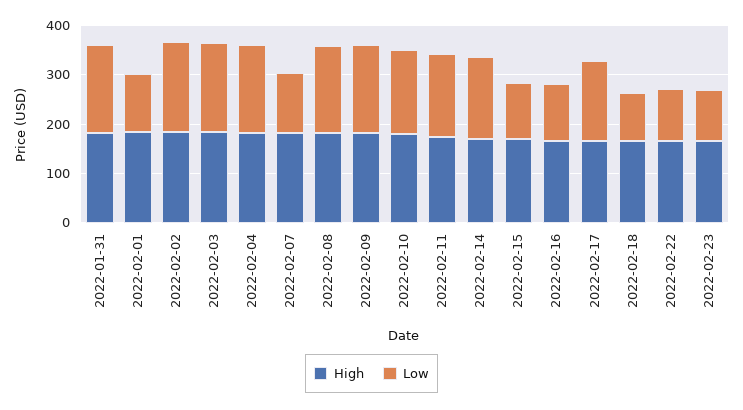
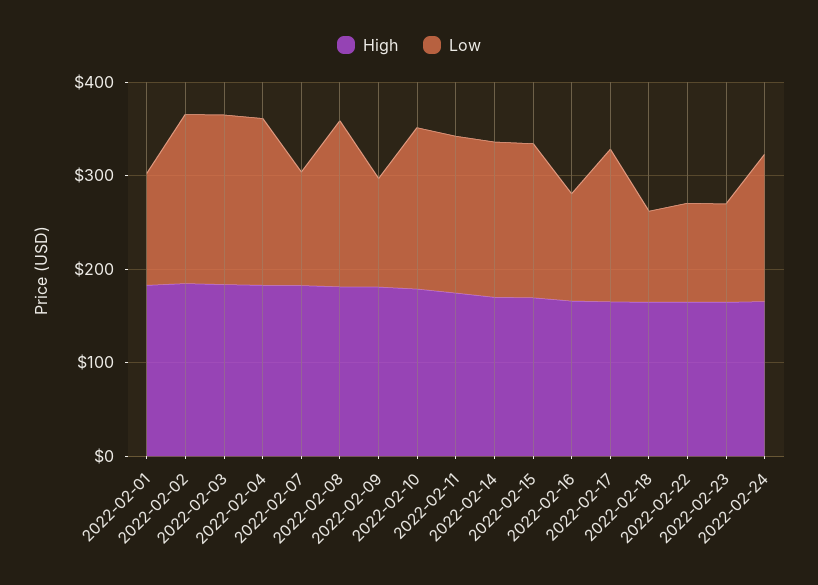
High, 2022-01-31: 180 -> none
Low, 2022-01-31: 180 -> none
Low, 2022-02-09: 180 -> 120
Low, 2022-02-15: 120 -> 160
High, 2022-02-24: none -> 160
Low, 2022-02-24: none -> 160

